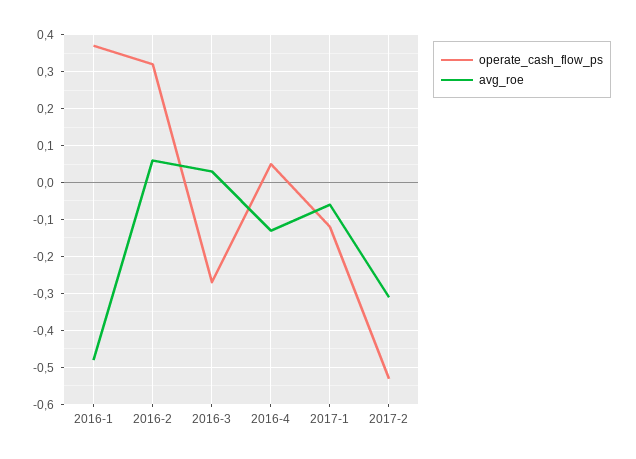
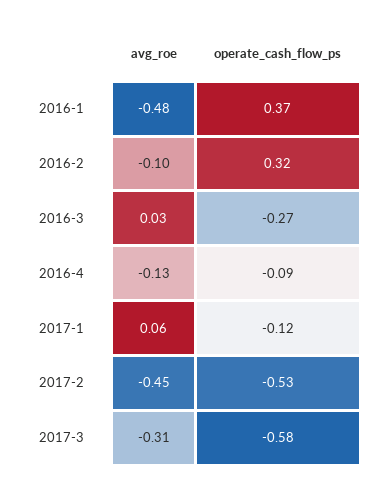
avg_roe, 2016-2: 0.05 -> -0.1
operate_cash_flow_ps, 2016-4: 0.05 -> -0.09
avg_roe, 2017-1: -0.05 -> 0.06
avg_roe, 2017-2: -0.3 -> -0.45
avg_roe, 2017-3: none -> -0.31
operate_cash_flow_ps, 2017-3: none -> -0.58

